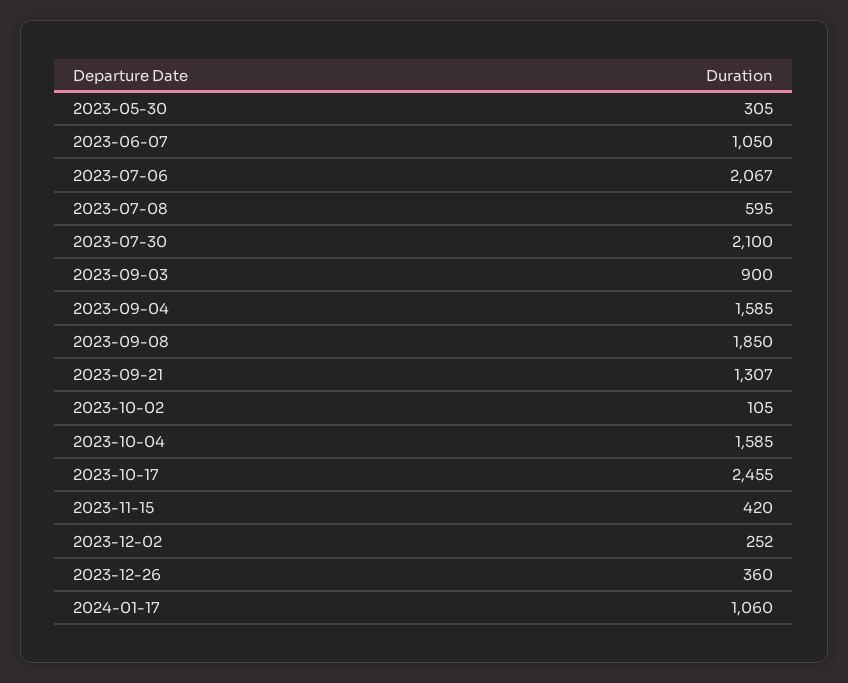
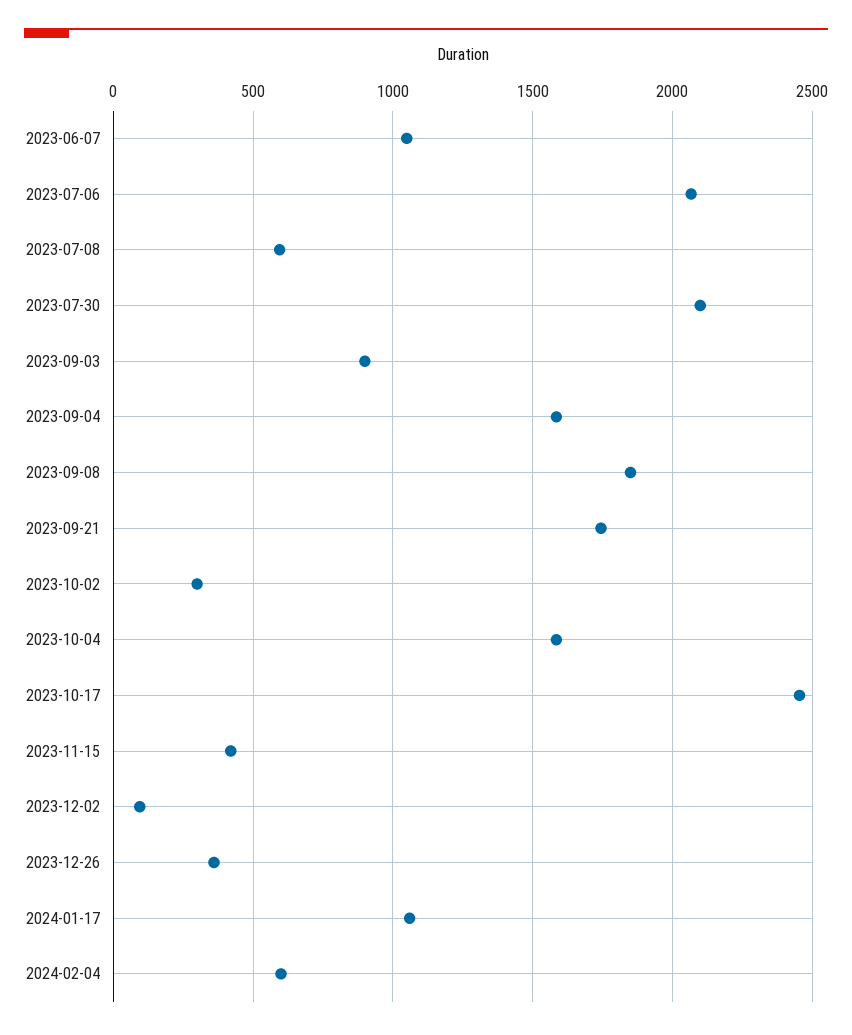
2023-05-30: 305 -> none
2023-09-21: 1307 -> 1750
2023-10-02: 105 -> 300
2023-12-02: 252 -> 100
2024-02-04: none -> 600

